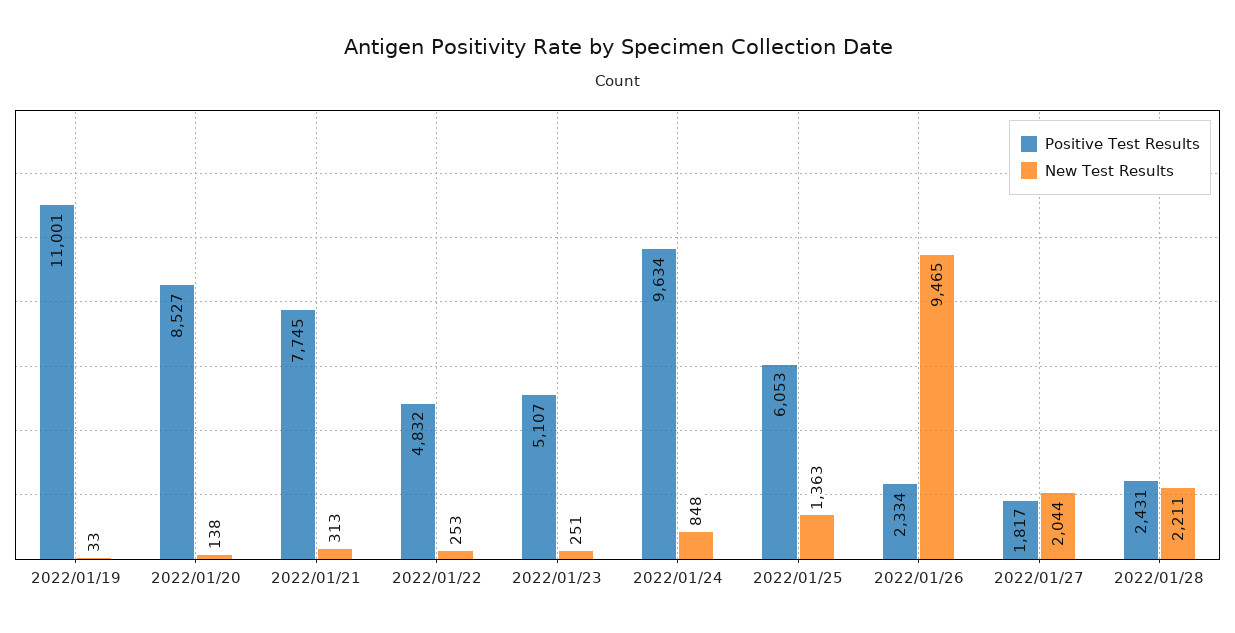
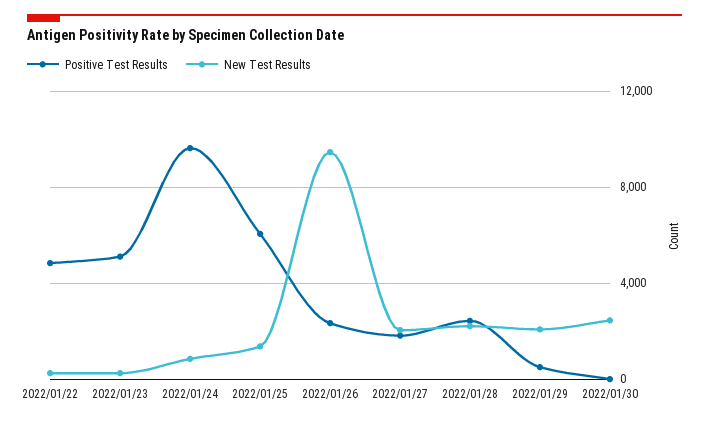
Positive Test Results, 2022/01/19: 11001 -> none
New Test Results, 2022/01/19: 33 -> none
Positive Test Results, 2022/01/20: 8527 -> none
New Test Results, 2022/01/20: 138 -> none
Positive Test Results, 2022/01/21: 7745 -> none
New Test Results, 2022/01/21: 313 -> none
Positive Test Results, 2022/01/29: none -> 500
New Test Results, 2022/01/29: none -> 2000
Positive Test Results, 2022/01/30: none -> 0
New Test Results, 2022/01/30: none -> 2500

